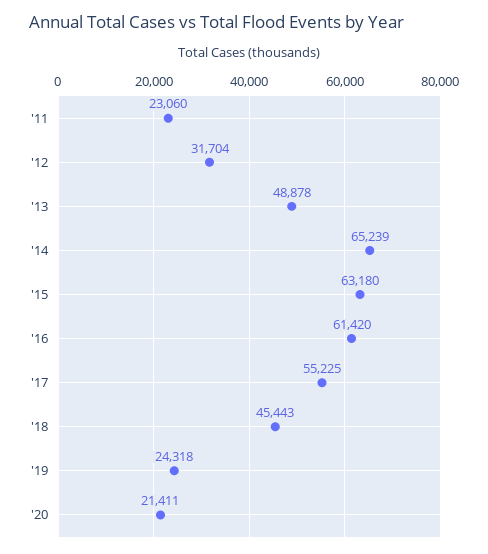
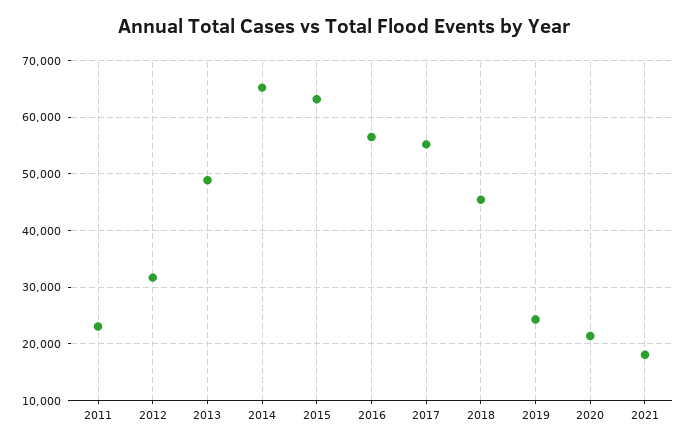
'16: 61420 -> 56000
2021: none -> 18000

